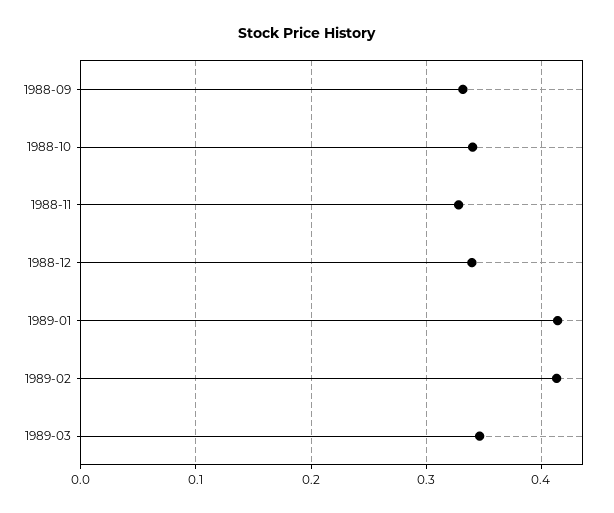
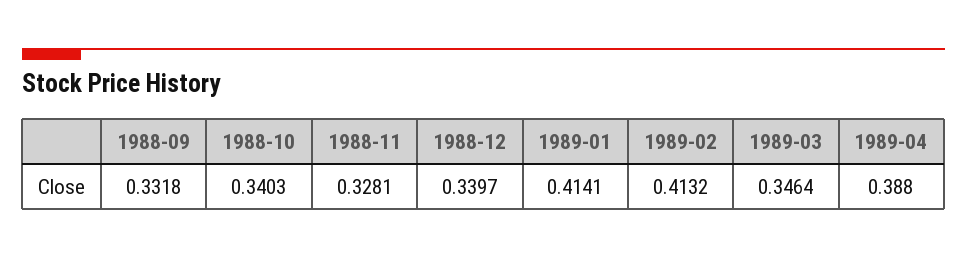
1989-04: none -> 0.388

